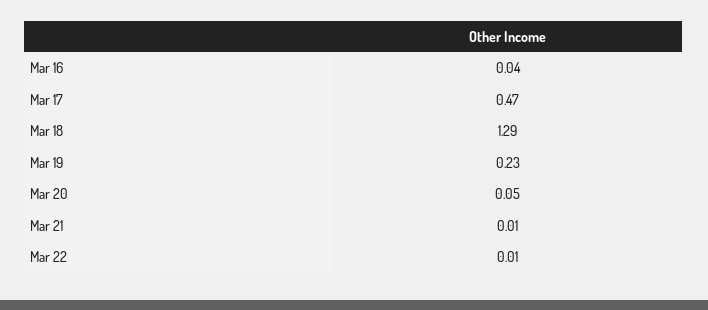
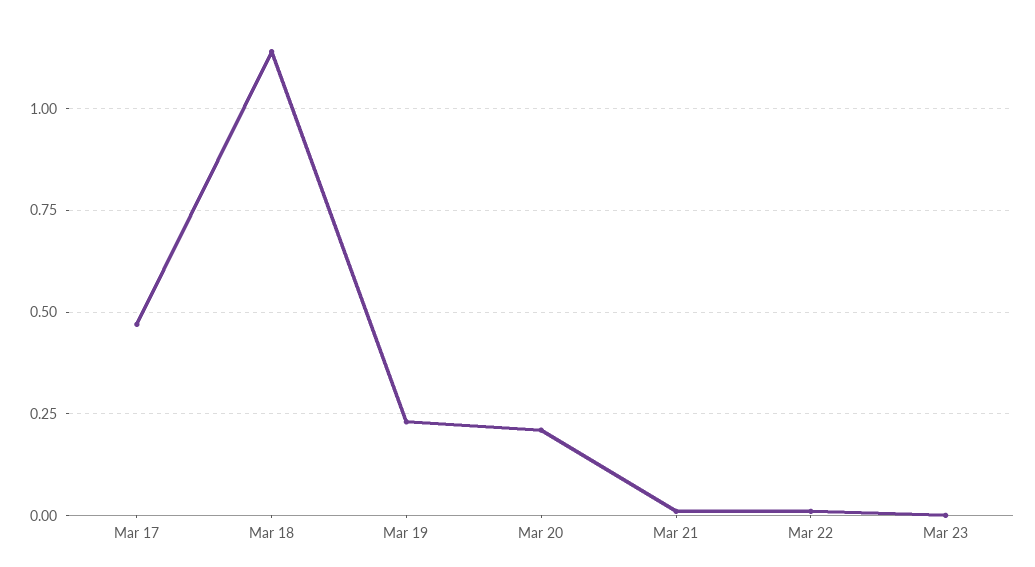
Mar 16: 0.04 -> none
Mar 18: 1.29 -> 1.15
Mar 20: 0.05 -> 0.2
Mar 23: none -> 0

